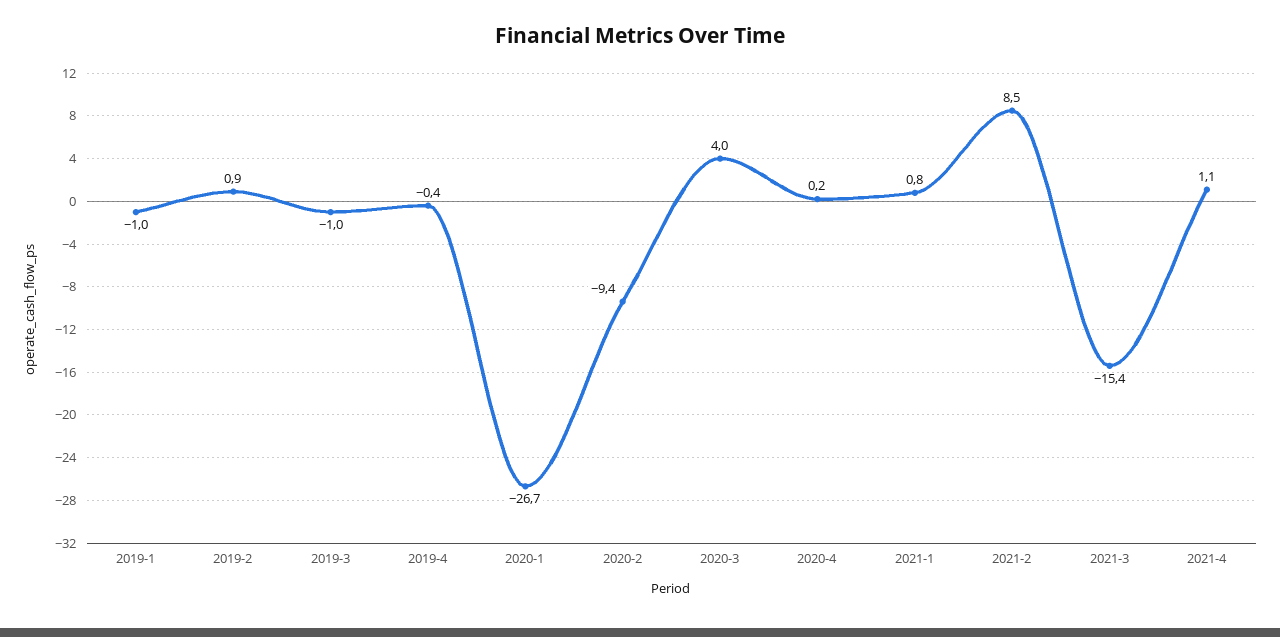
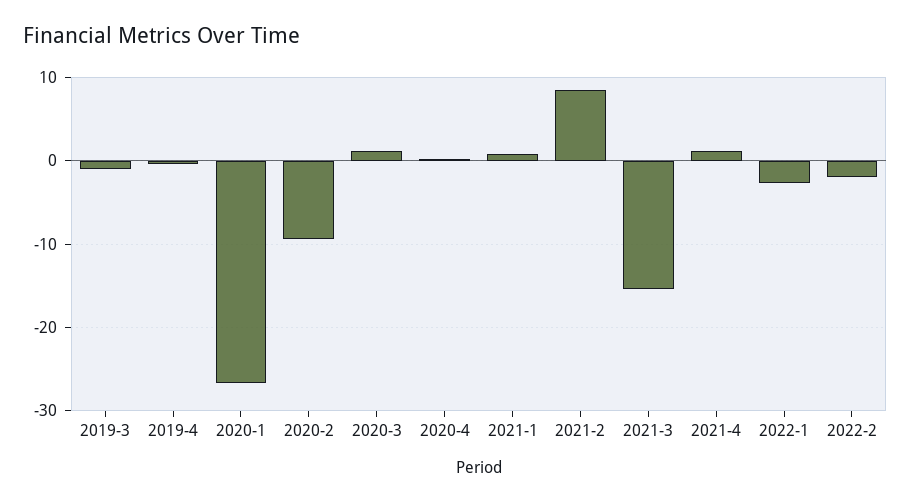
2019-1: -1 -> none
2019-2: 0.9 -> none
2020-3: 4 -> 1
2022-1: none -> -3
2022-2: none -> -2

